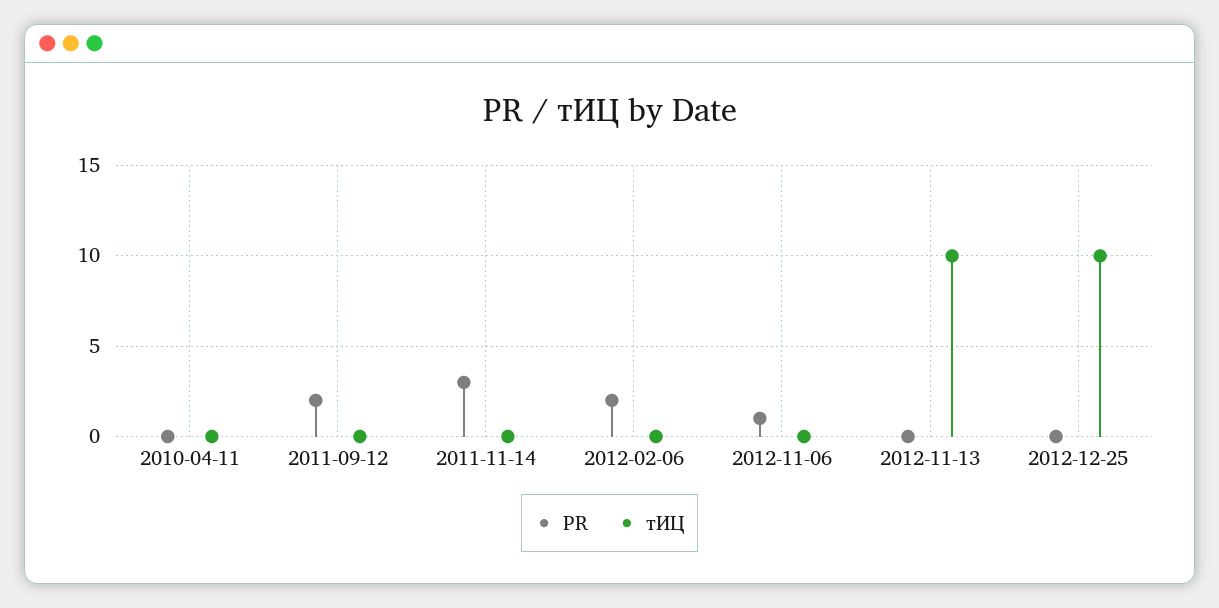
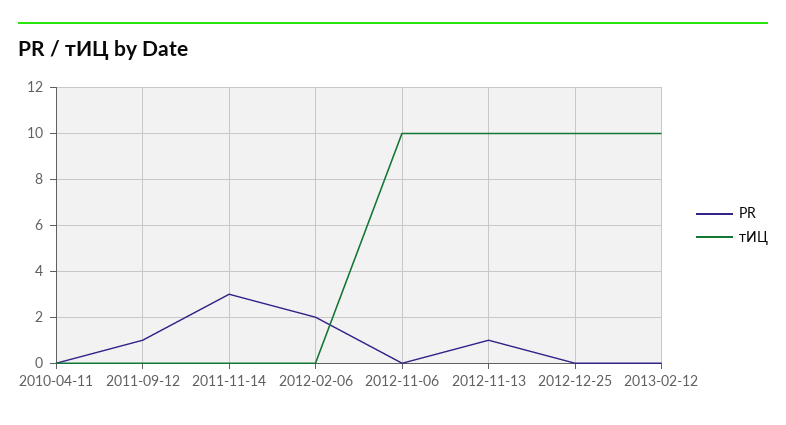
PR, 2011-09-12: 2 -> 1
PR, 2012-11-06: 1 -> 0
тИЦ, 2012-11-06: 0 -> 10
PR, 2012-11-13: 0 -> 1
PR, 2013-02-12: none -> 0
тИЦ, 2013-02-12: none -> 10

